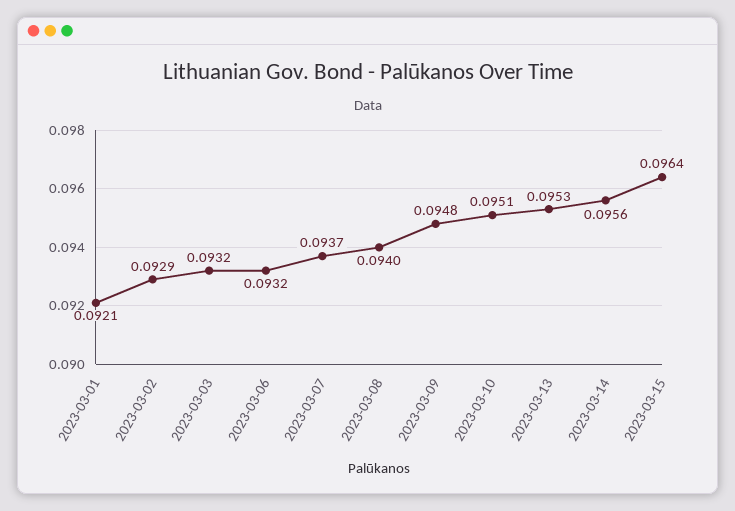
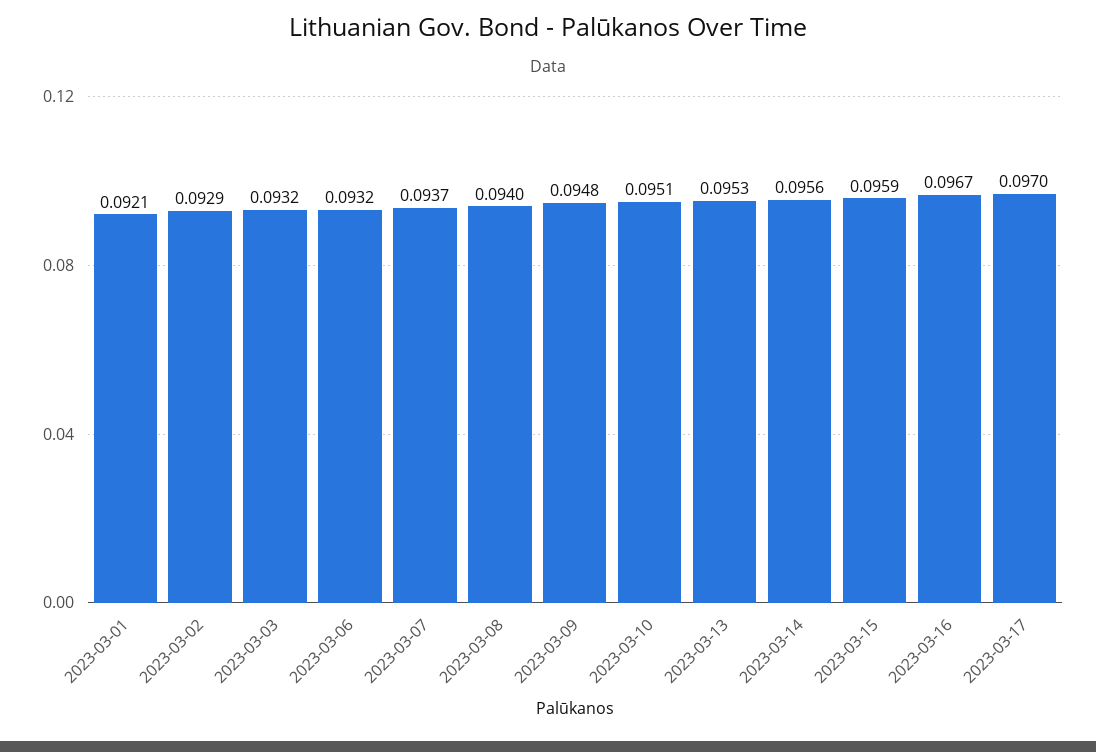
2023-03-15: 0.0964 -> 0.0959
2023-03-16: none -> 0.0967
2023-03-17: none -> 0.097

